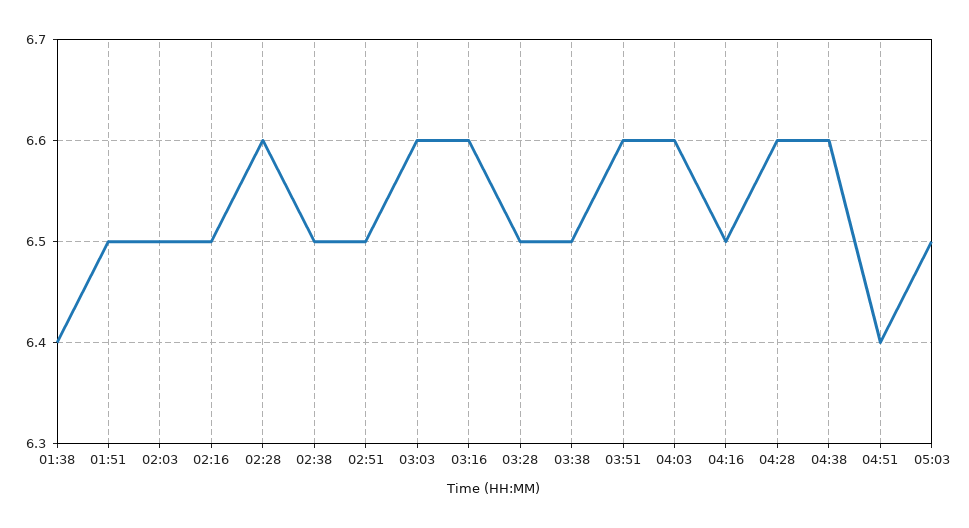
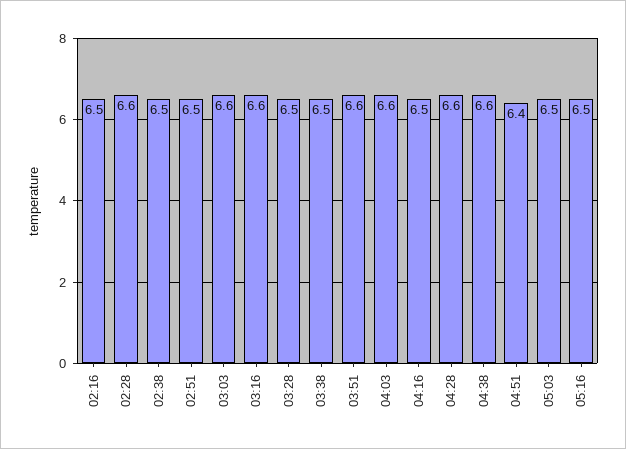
01:38: 6.4 -> none
01:51: 6.5 -> none
02:03: 6.5 -> none
05:16: none -> 6.5

